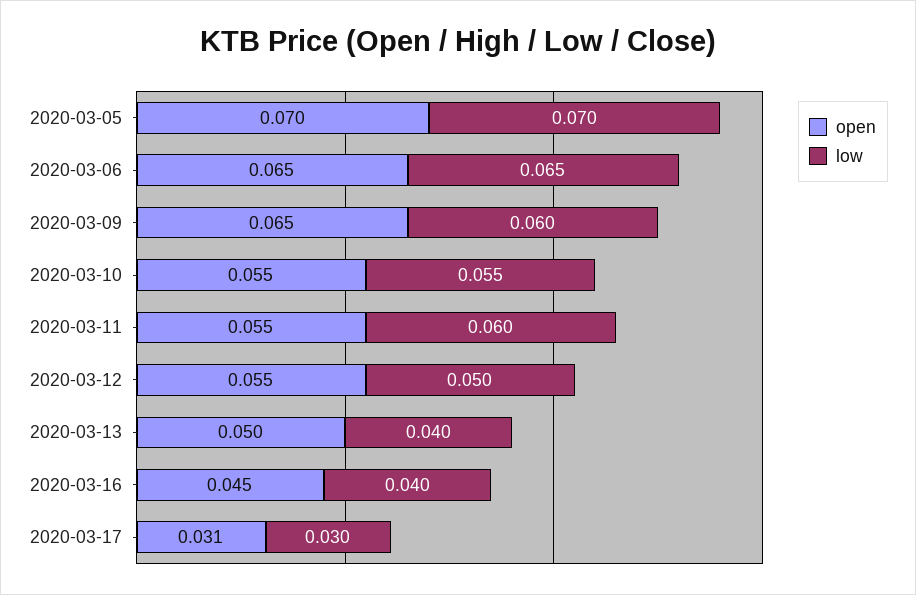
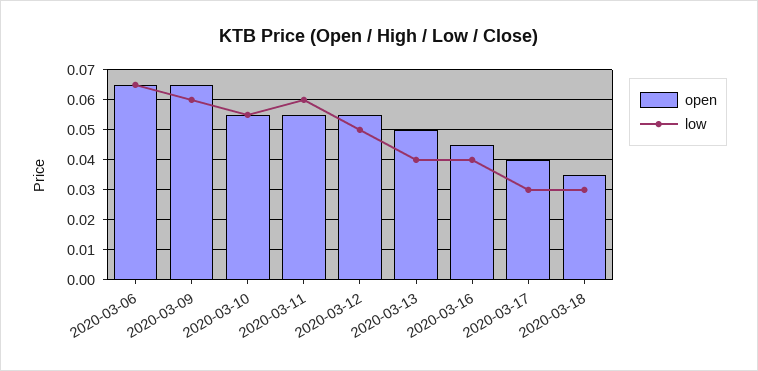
open, 2020-03-05: 0.07 -> none
low, 2020-03-05: 0.07 -> none
open, 2020-03-17: 0.031 -> 0.04
open, 2020-03-18: none -> 0.035
low, 2020-03-18: none -> 0.03

